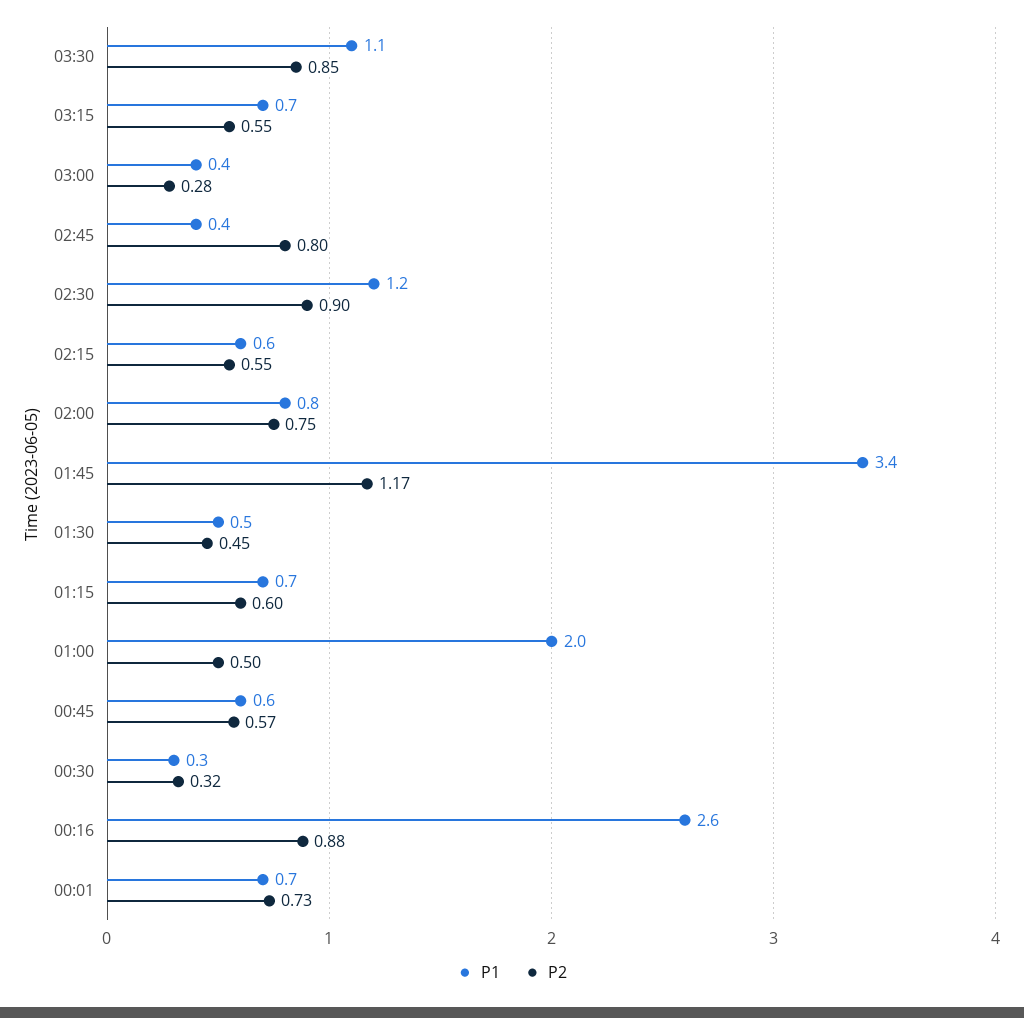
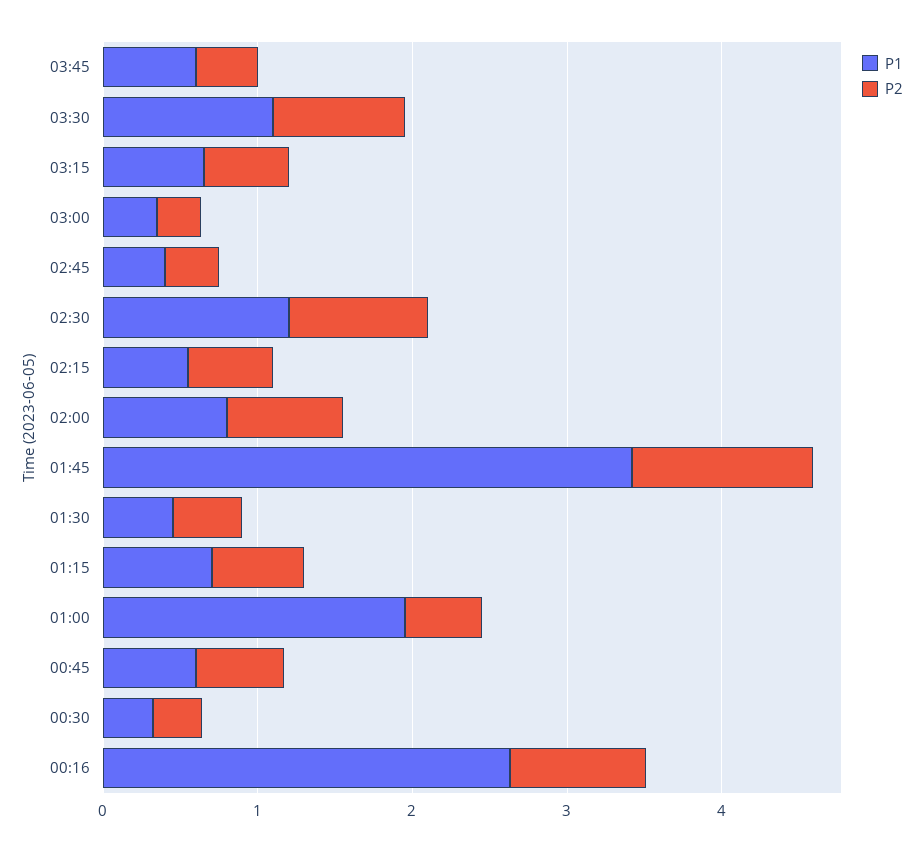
P2, 02:45: 0.8 -> 0.4
P1, 00:01: 0.7 -> none
P2, 00:01: 0.73 -> none
P1, 03:45: none -> 0.6
P2, 03:45: none -> 0.4

